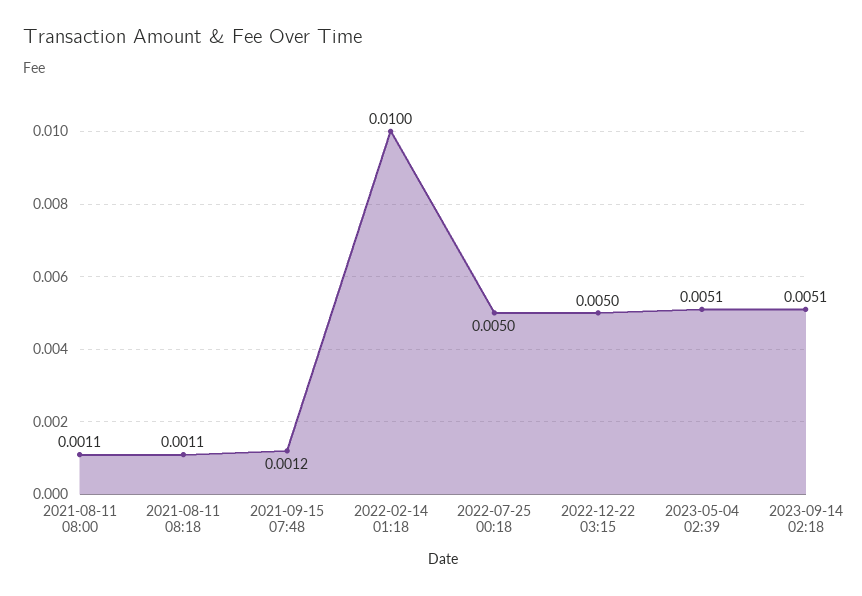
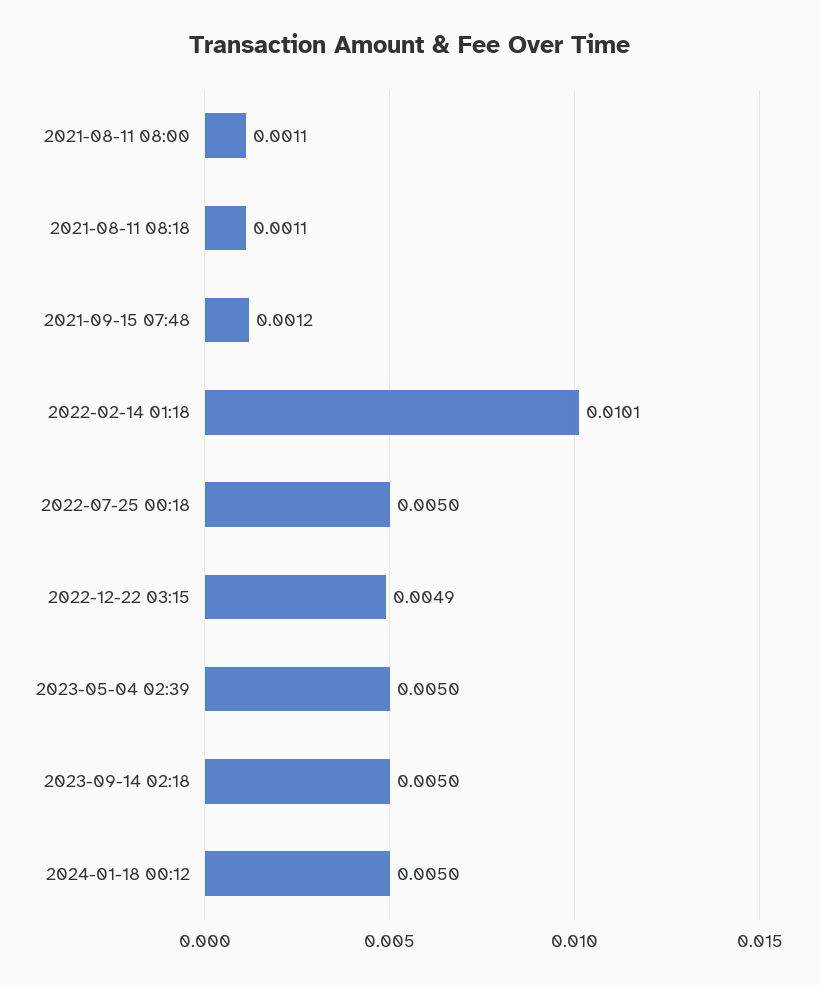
2022-02-14 01:18: 0.01 -> 0.0101
2022-12-22 03:15: 0.005 -> 0.0049
2023-05-04 02:39: 0.0051 -> 0.005
2023-09-14 02:18: 0.0051 -> 0.005
2024-01-18 00:12: none -> 0.005

